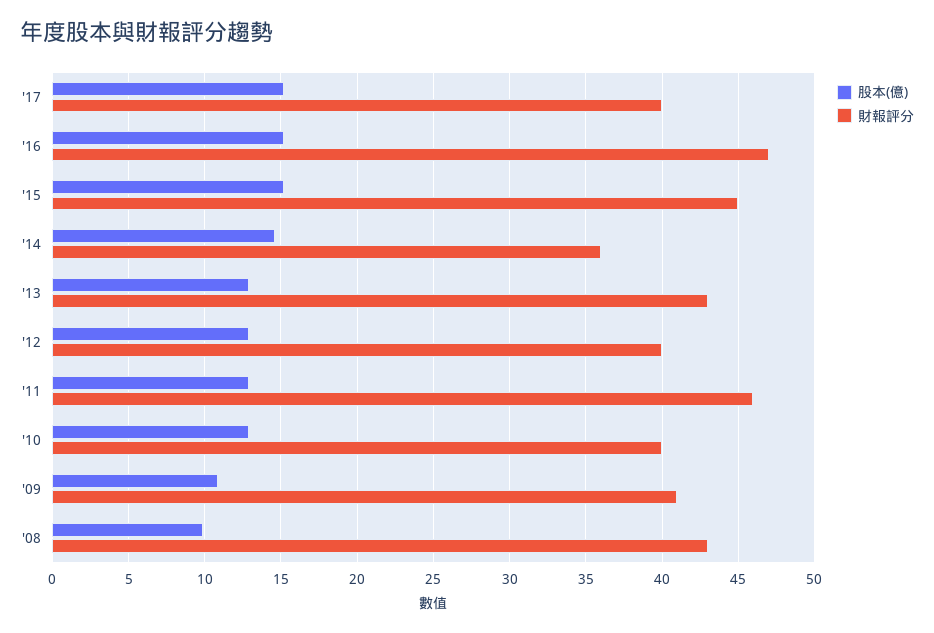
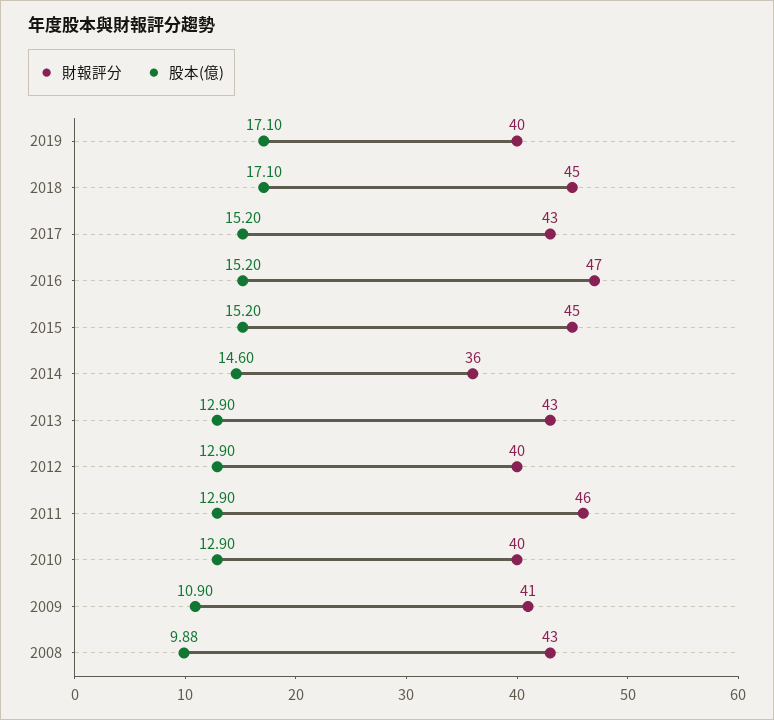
財報評分, '17: 40 -> 43
財報評分, 2019: none -> 40
股本(億), 2019: none -> 17.1
財報評分, 2018: none -> 45
股本(億), 2018: none -> 17.1

